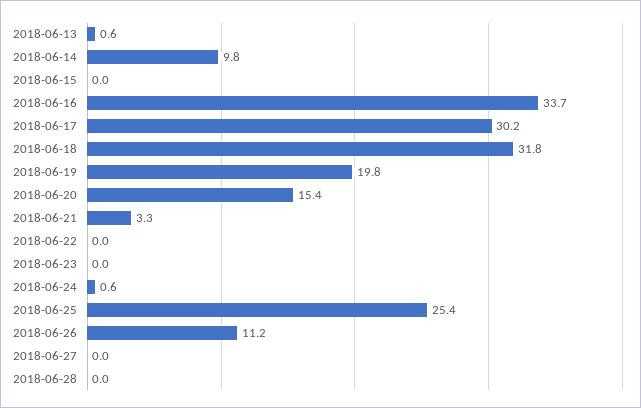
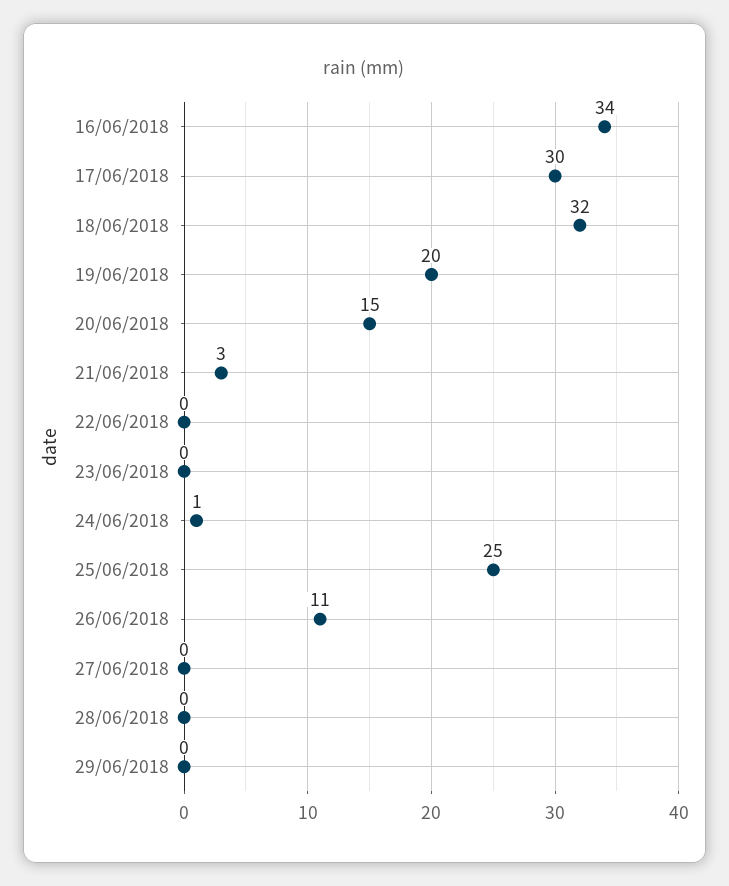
2018-06-13: 0.6 -> none
2018-06-14: 9.8 -> none
2018-06-15: 0 -> none
29/06/2018: none -> 0

